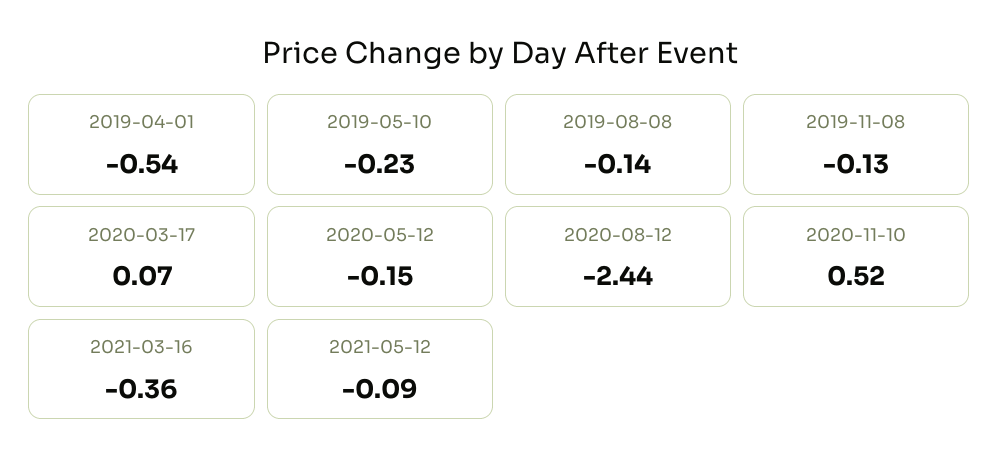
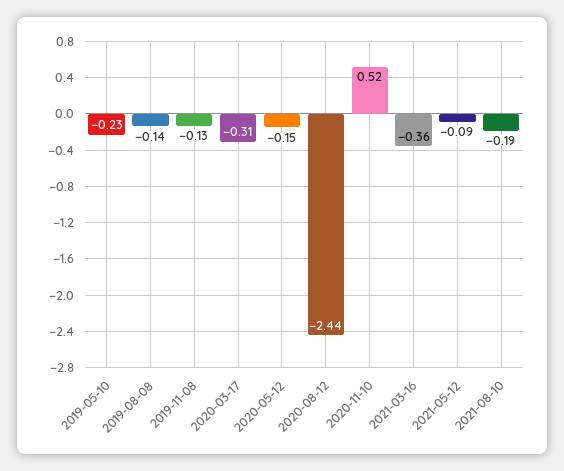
2019-04-01: -0.54 -> none
2020-03-17: 0.07 -> -0.31
2021-08-10: none -> -0.19

